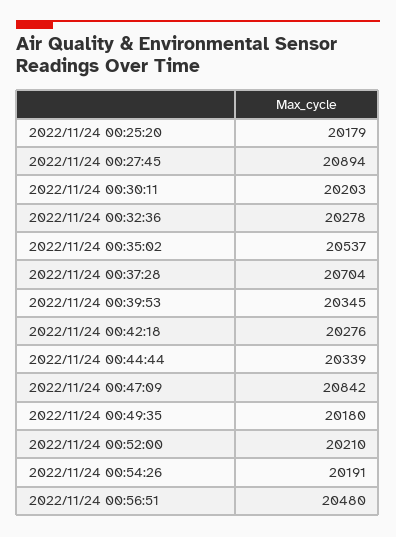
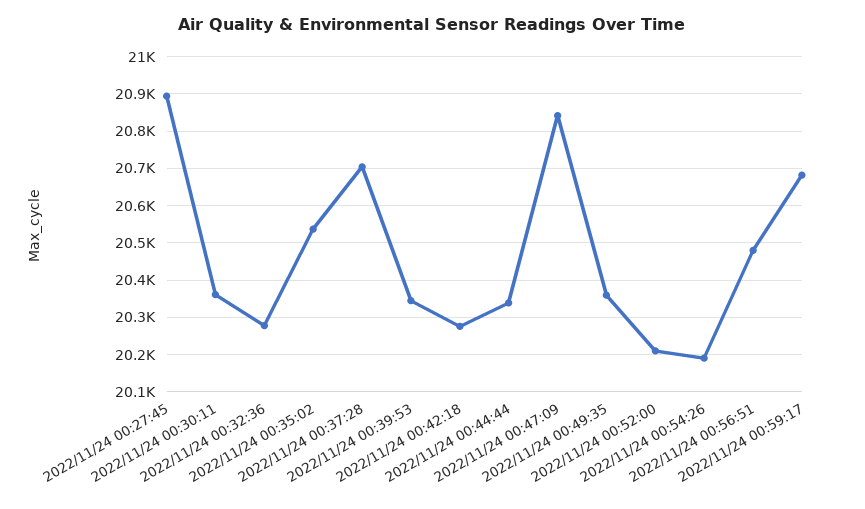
2022/11/24 00:25:20: 20179 -> none
2022/11/24 00:30:11: 20203 -> 20360
2022/11/24 00:49:35: 20180 -> 20360
2022/11/24 00:59:17: none -> 20680

